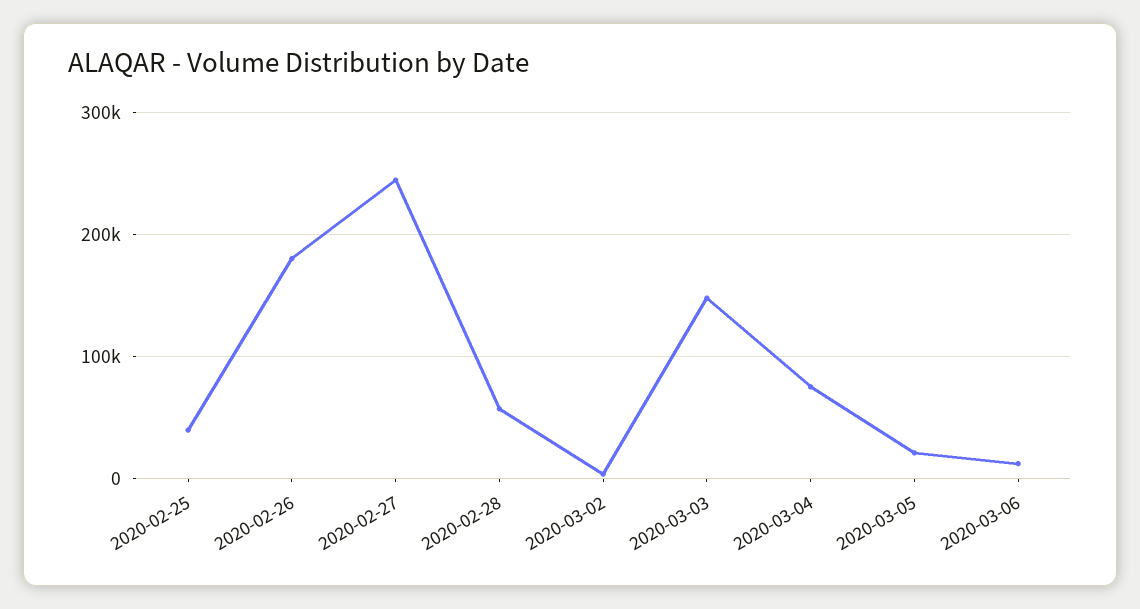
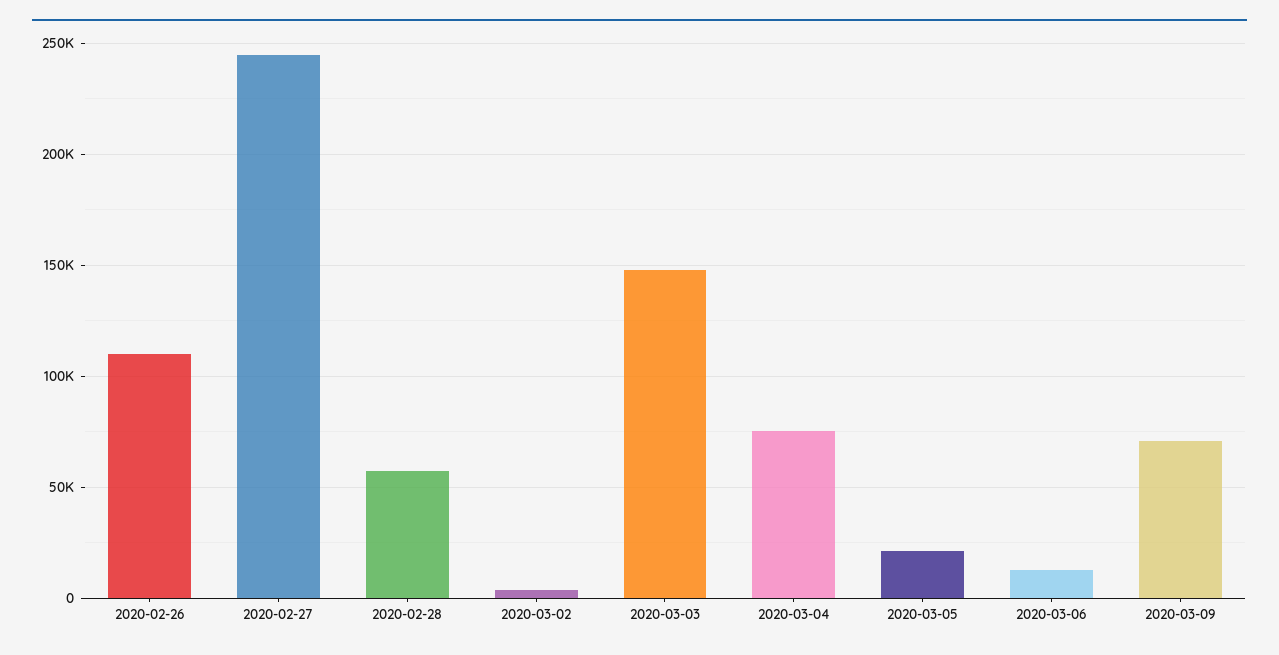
2020-02-25: 40000 -> none
2020-02-26: 180000 -> 110000
2020-03-09: none -> 70000

